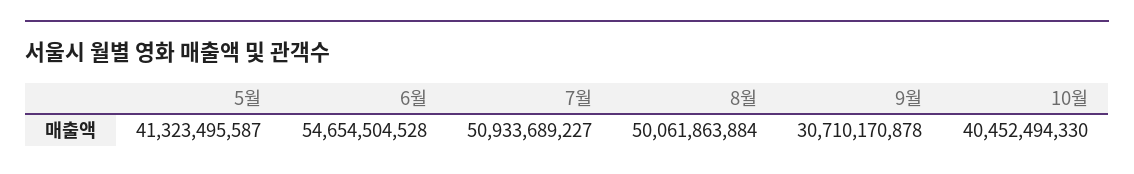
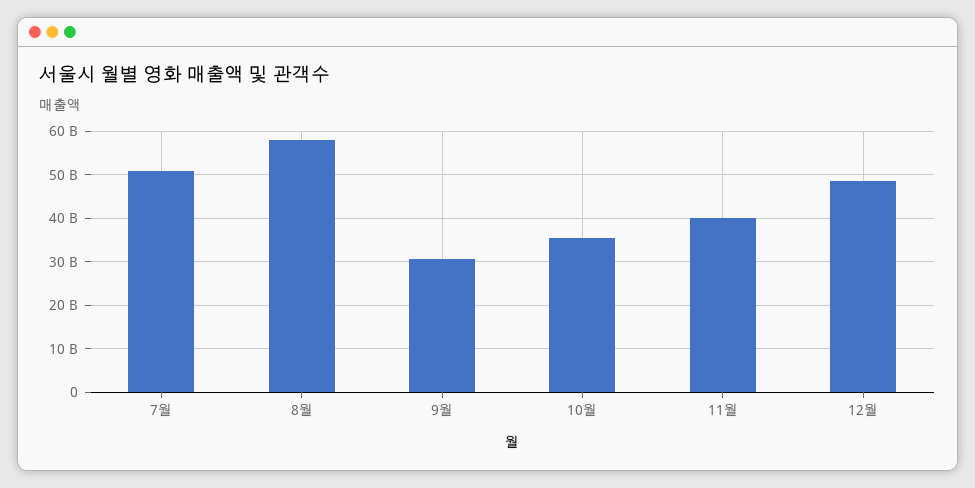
5월: 41323495587 -> none
6월: 54654504528 -> none
8월: 50061863884 -> 58000000000
10월: 40452494330 -> 36000000000
11월: none -> 40000000000
12월: none -> 48000000000

